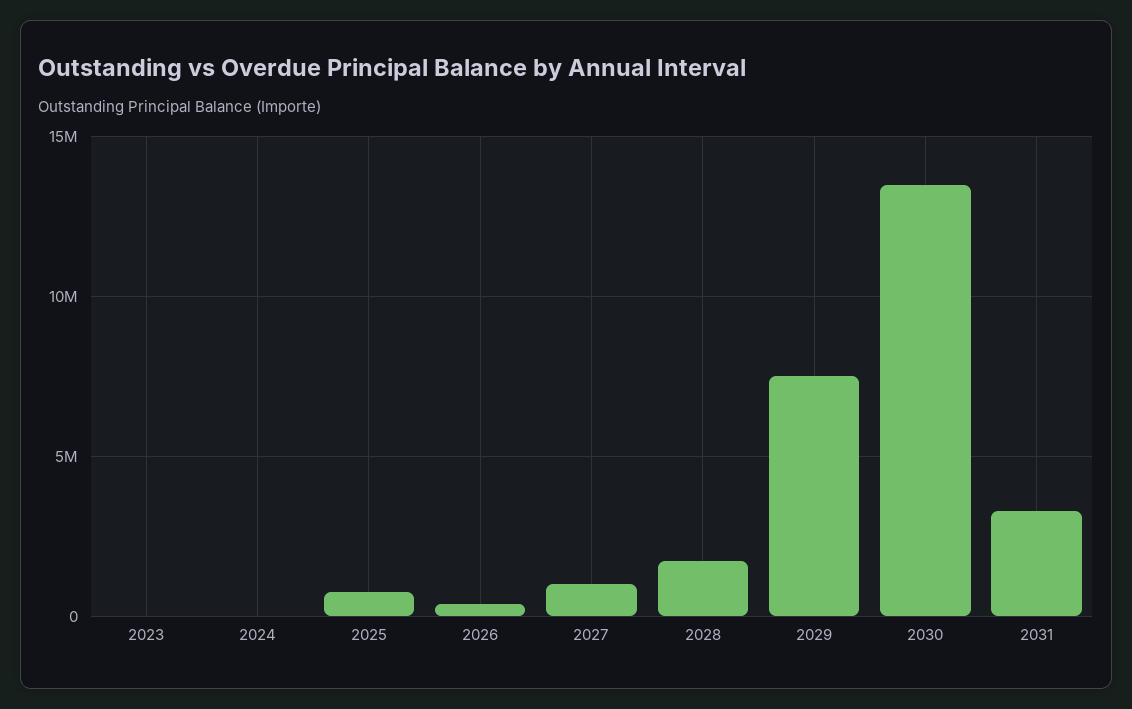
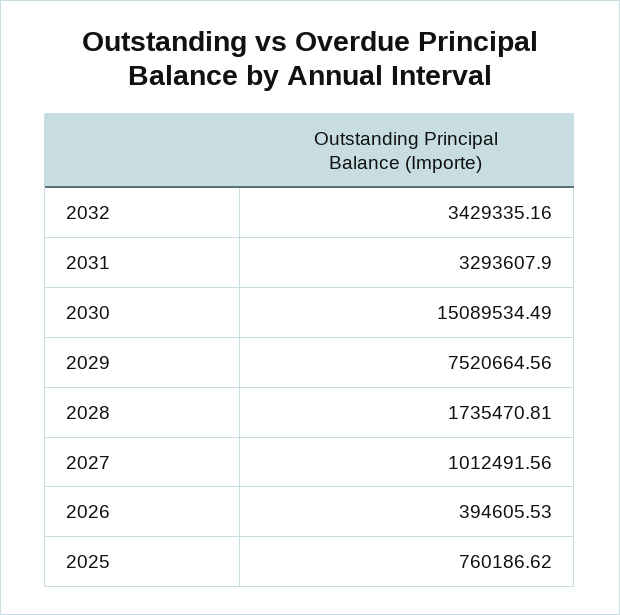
2023: 0 -> none
2024: 0 -> none
2030: 13500000 -> 15089534.49
2032: none -> 3429335.16

